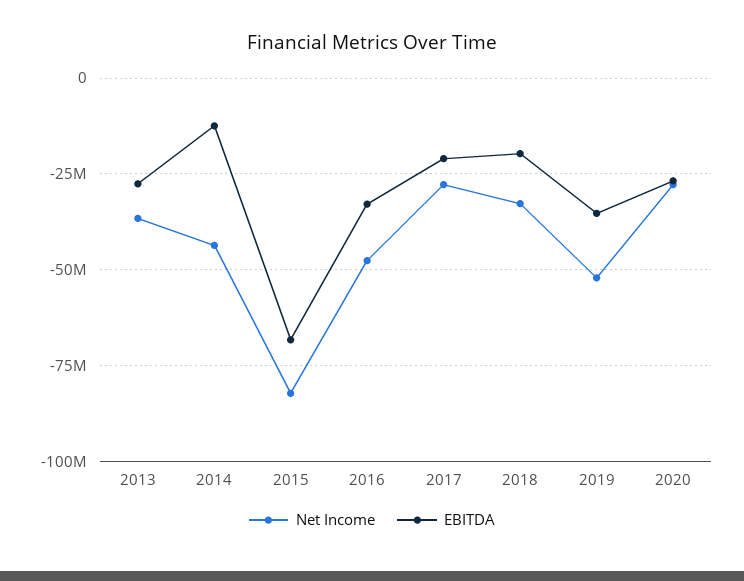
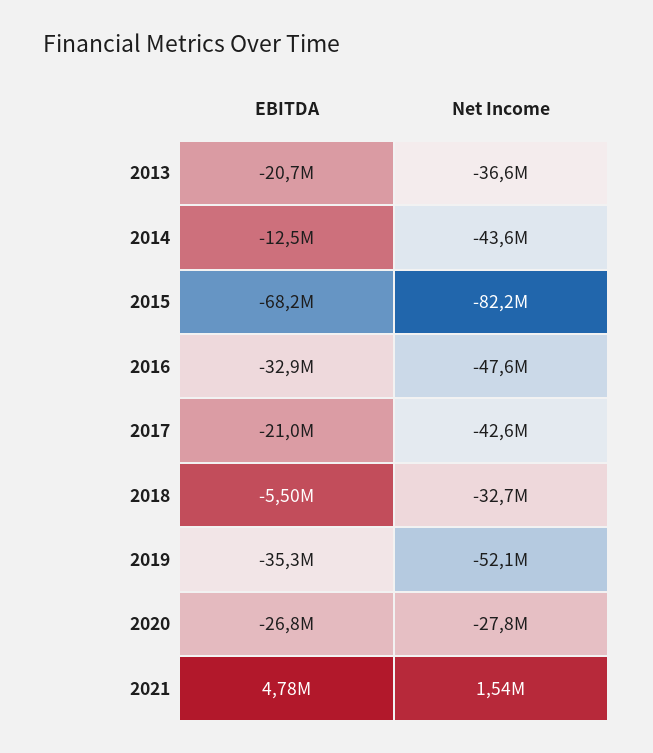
EBITDA, 2013: -27500000 -> -20700000
Net Income, 2017: -27500000 -> -42600000
EBITDA, 2018: -20000000 -> -5500000
EBITDA, 2021: none -> 4780000
Net Income, 2021: none -> 1540000

